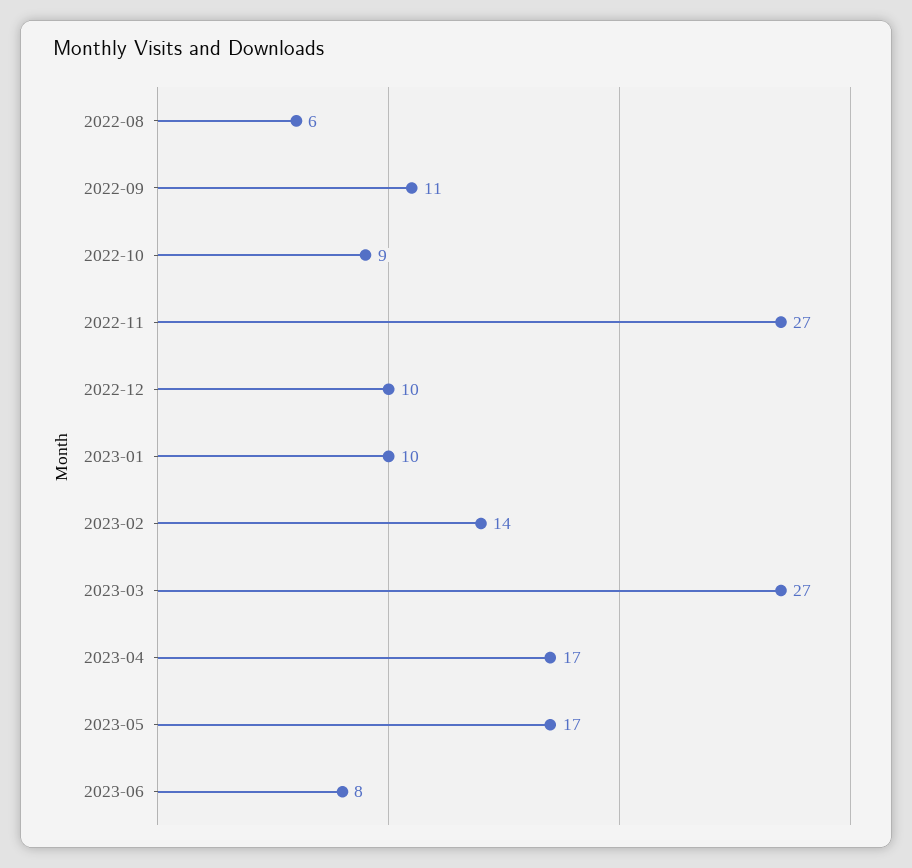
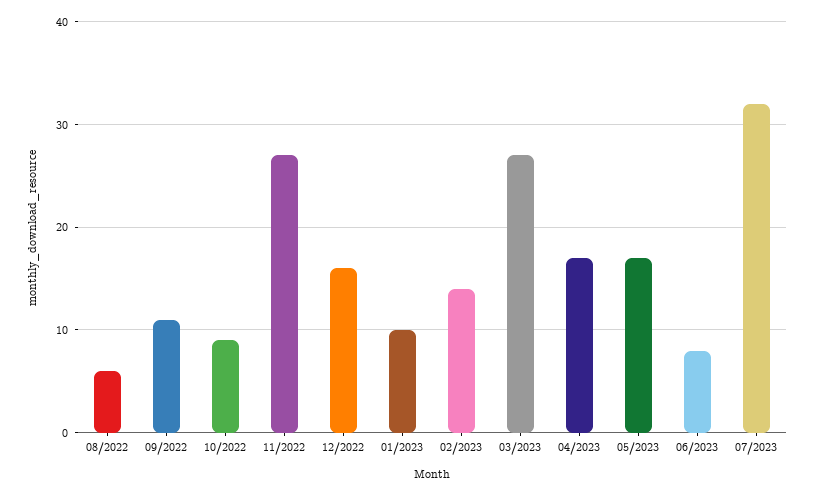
2022-12: 10 -> 16
07/2023: none -> 32

